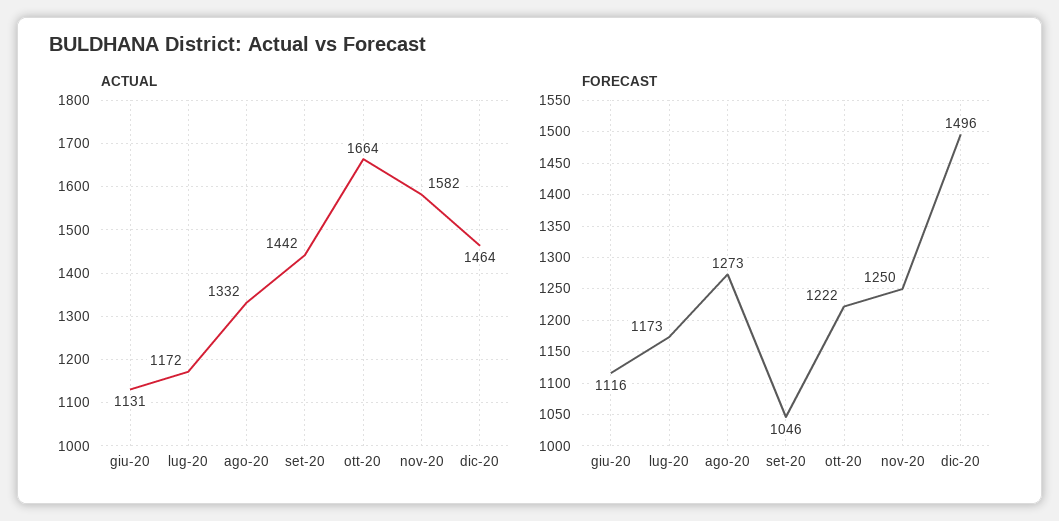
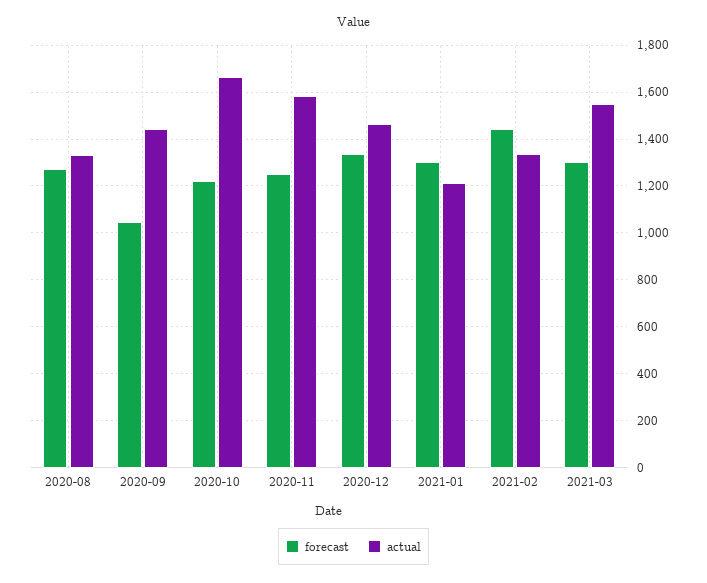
ACTUAL, giu-20: 1131 -> none
ACTUAL, lug-20: 1172 -> none
FORECAST, giu-20: 1116 -> none
FORECAST, lug-20: 1173 -> none
FORECAST, dic-20: 1496 -> 1350
FORECAST, 2021-01: none -> 1300
ACTUAL, 2021-01: none -> 1200
FORECAST, 2021-02: none -> 1450
ACTUAL, 2021-02: none -> 1350
FORECAST, 2021-03: none -> 1300
ACTUAL, 2021-03: none -> 1550

